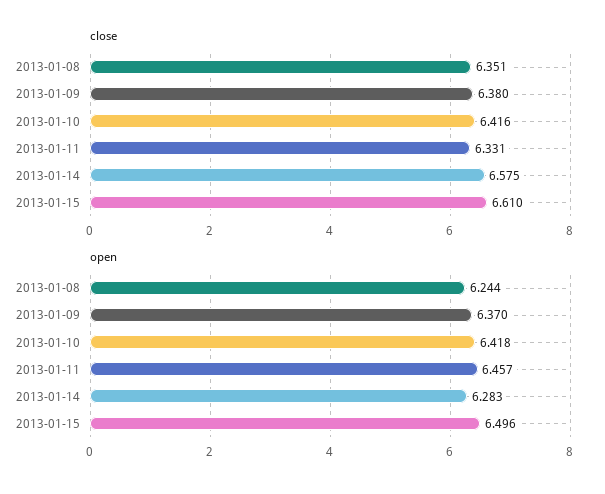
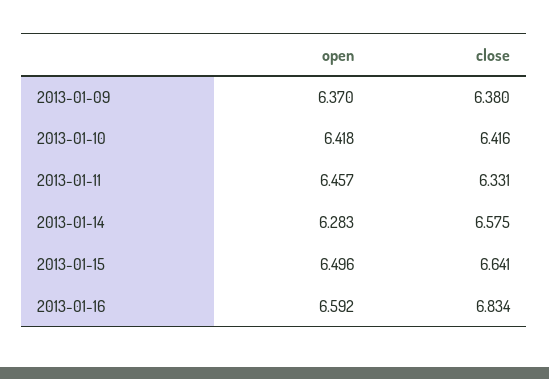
close, 2013-01-08: 6.351 -> none
close, 2013-01-15: 6.61 -> 6.641
open, 2013-01-08: 6.244 -> none
open, 2013-01-16: none -> 6.592
close, 2013-01-16: none -> 6.834

